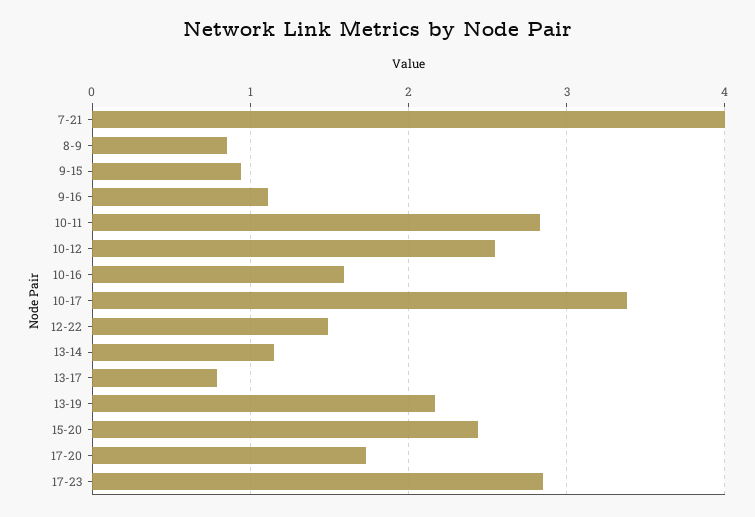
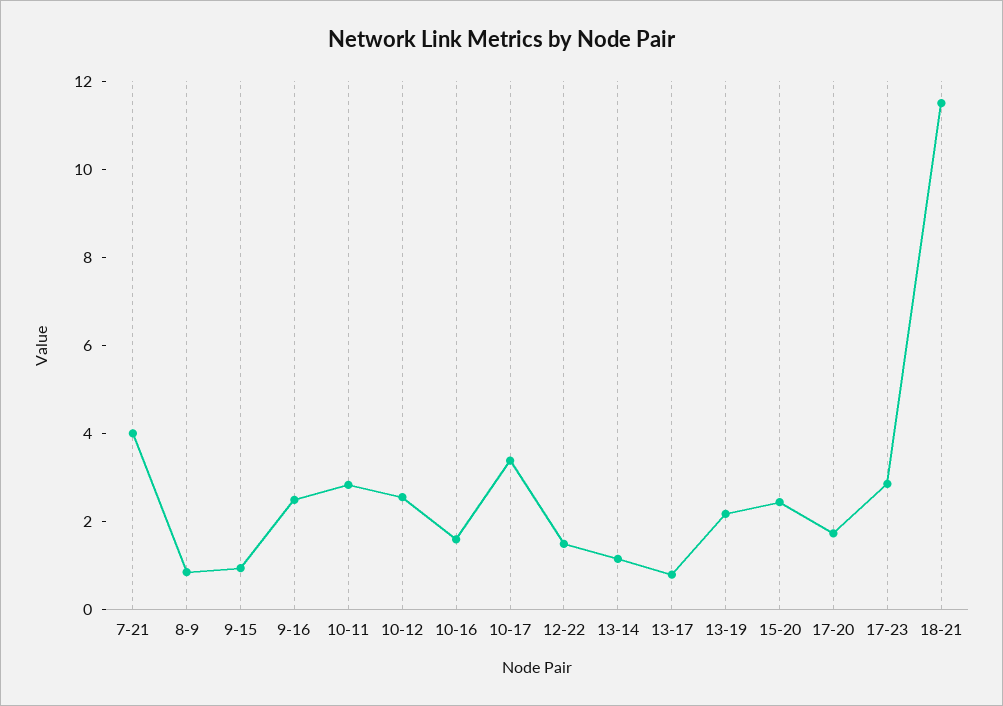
9-16: 1.1 -> 2.5
18-21: none -> 11.5

